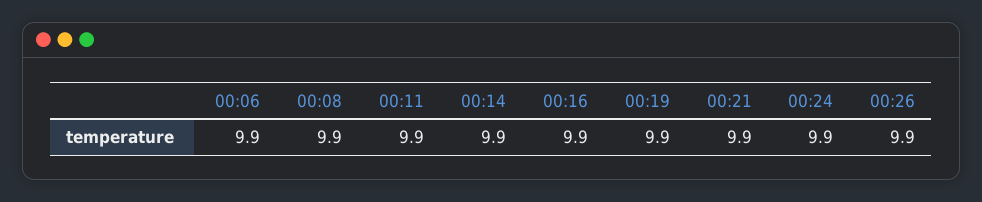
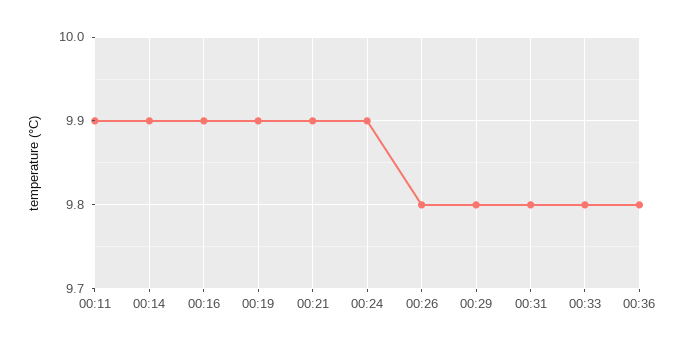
00:06: 9.9 -> none
00:08: 9.9 -> none
00:26: 9.9 -> 9.8
00:29: none -> 9.8
00:31: none -> 9.8
00:33: none -> 9.8
00:36: none -> 9.8

